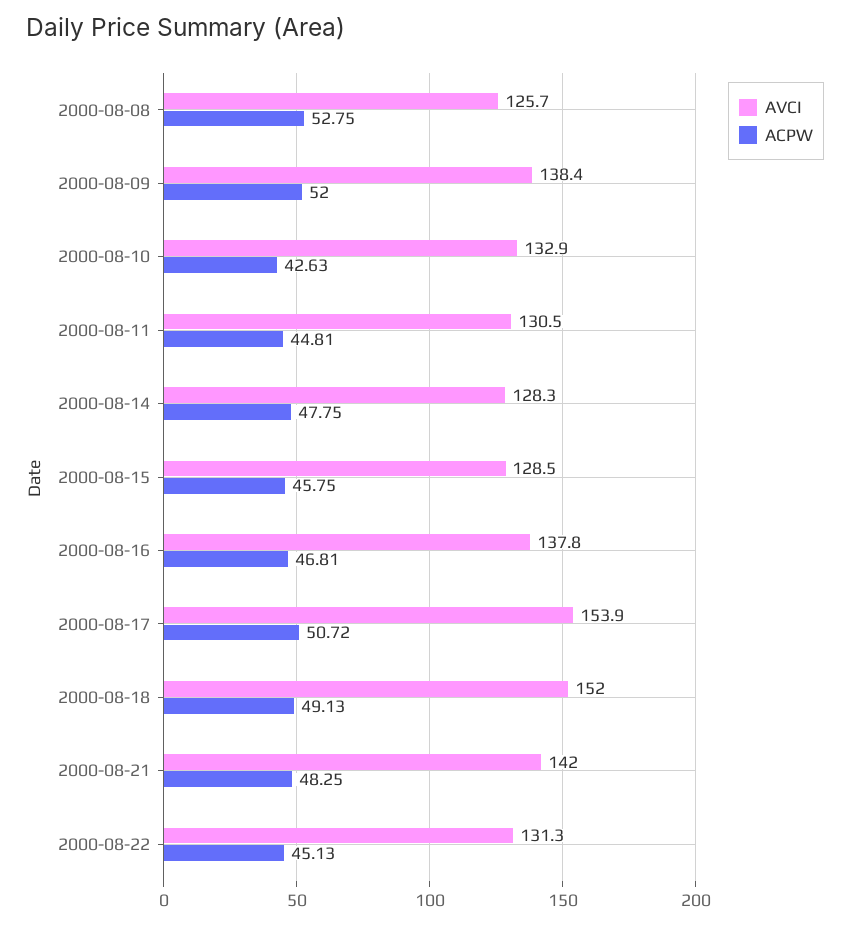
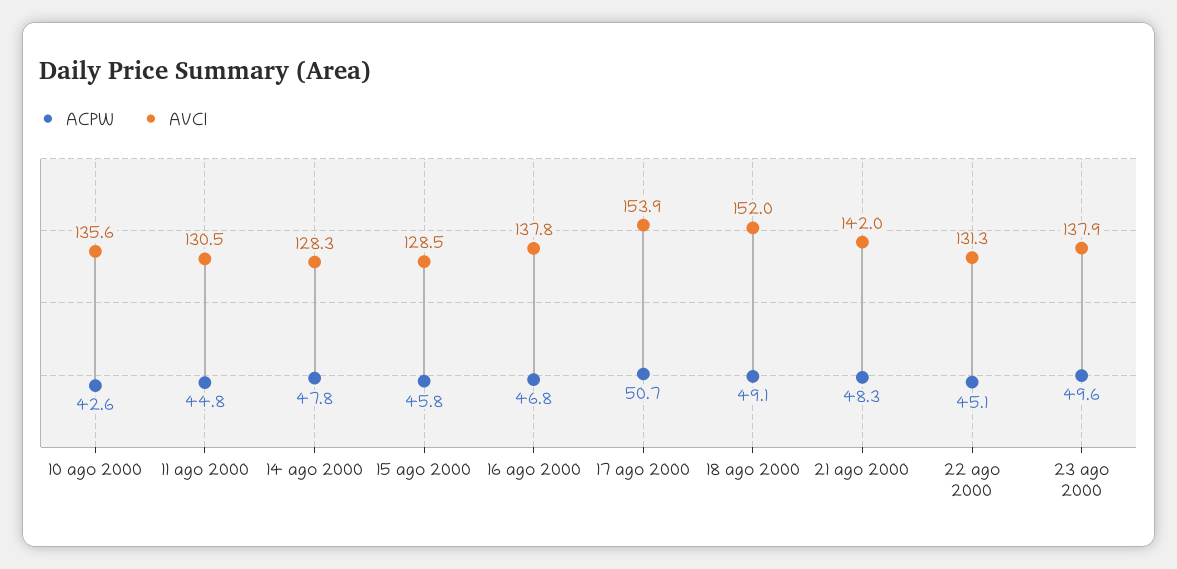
AVCI, 2000-08-08: 125.7 -> none
ACPW, 2000-08-08: 52.75 -> none
AVCI, 2000-08-09: 138.4 -> none
ACPW, 2000-08-09: 52 -> none
AVCI, 2000-08-10: 132.9 -> 135.6
ACPW, 23 ago 2000: none -> 49.6
AVCI, 23 ago 2000: none -> 137.9

